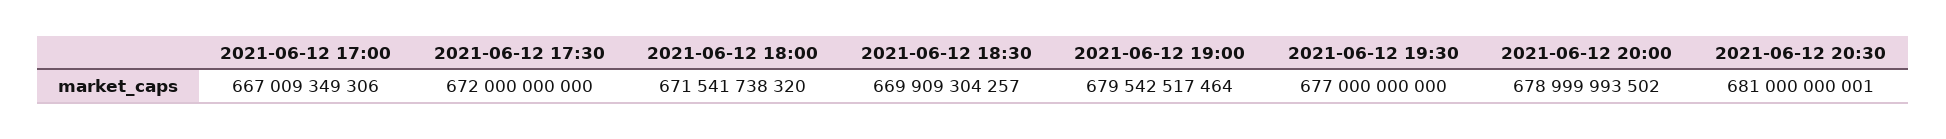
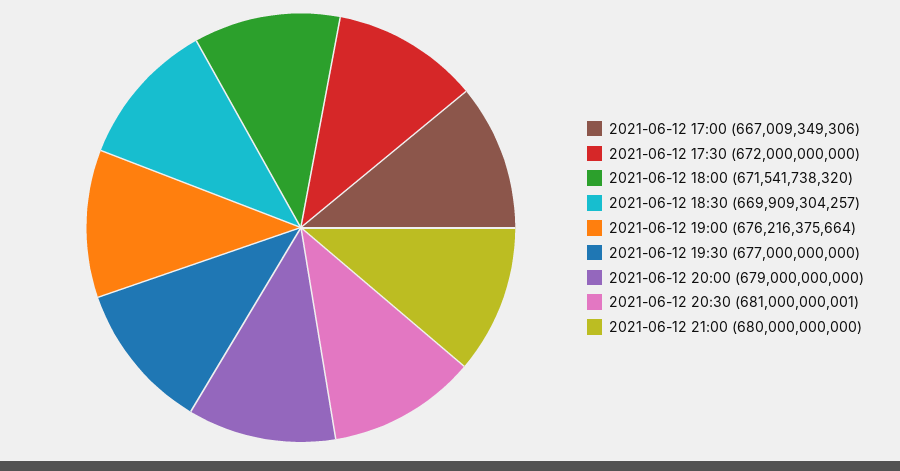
2021-06-12 19:00: 679542517464 -> 676216375664
2021-06-12 20:00: 678999993502 -> 679000000000
2021-06-12 21:00: none -> 680000000000

